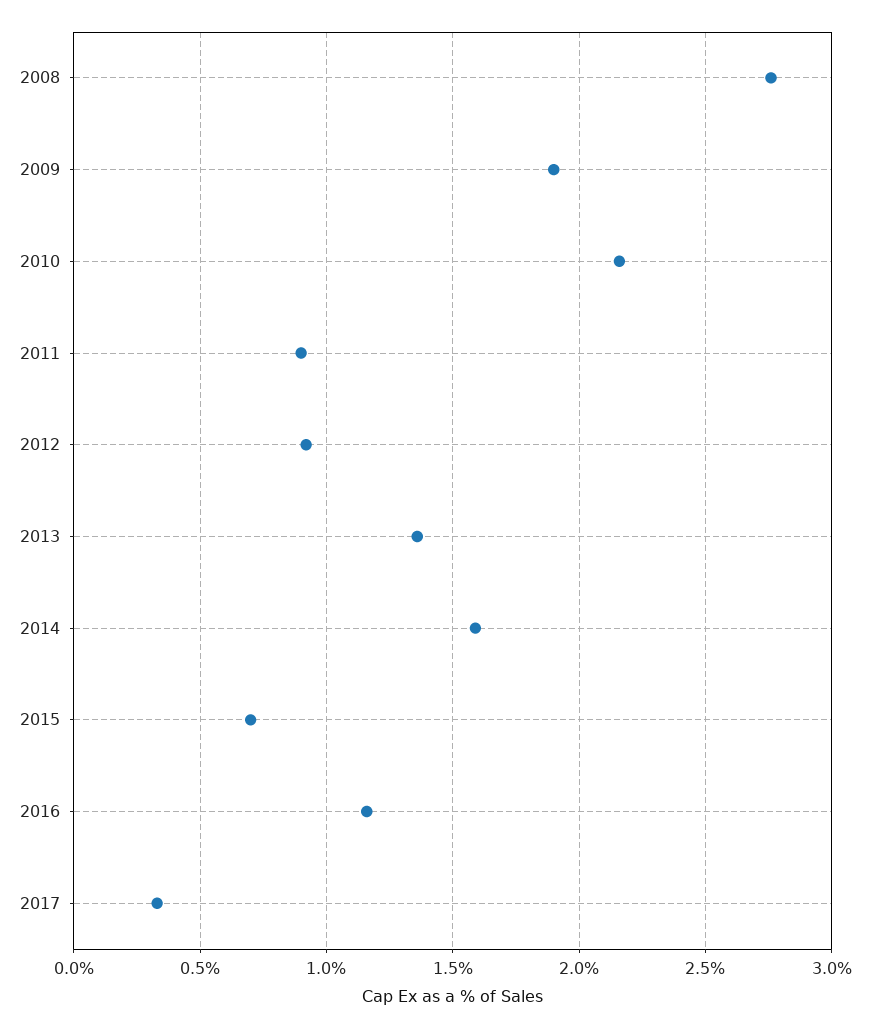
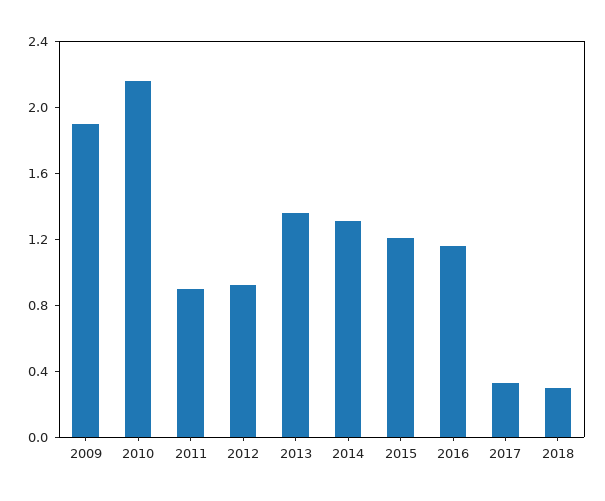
2008: 2.75 -> none
2014: 1.6 -> 1.3
2015: 0.7 -> 1.2
2018: none -> 0.3

